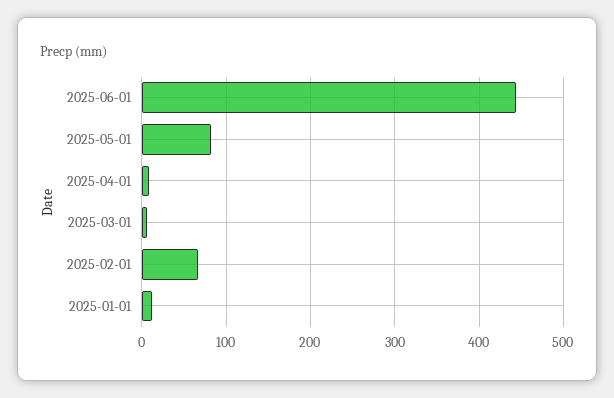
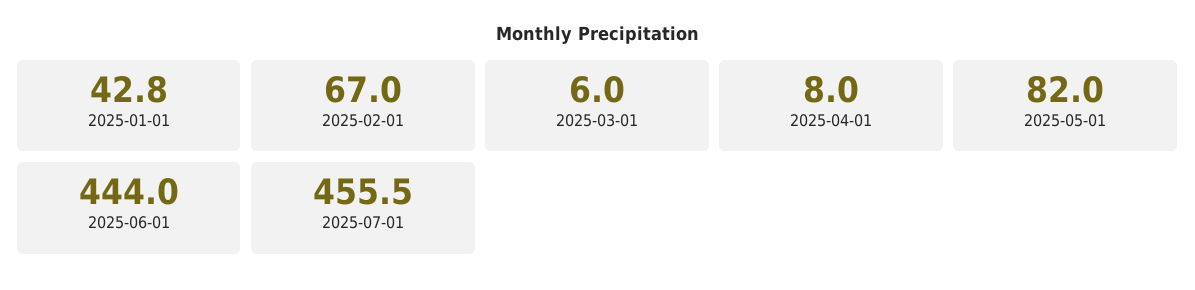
2025-01-01: 10 -> 42.8
2025-07-01: none -> 455.5

